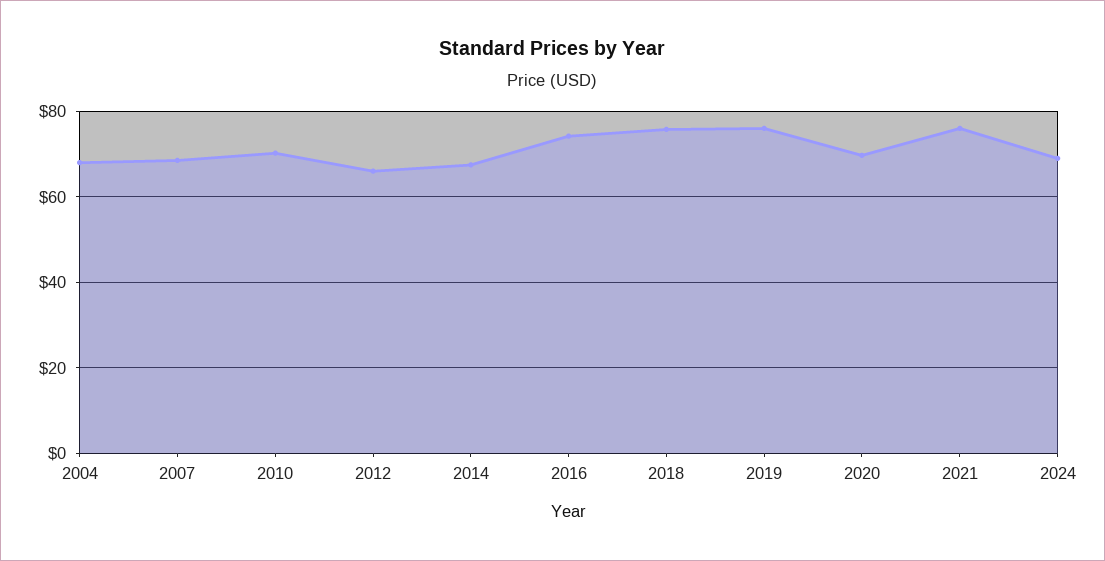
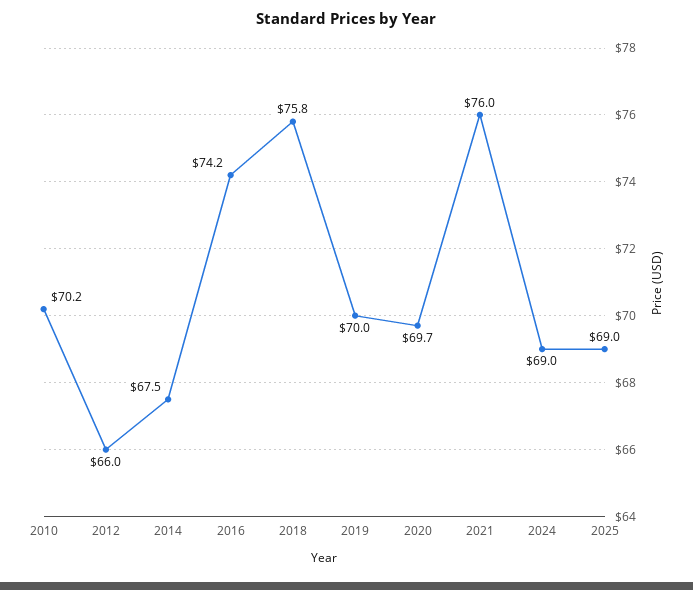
2004: 68 -> none
2007: 68 -> none
2019: 76 -> 70
2025: none -> 69

